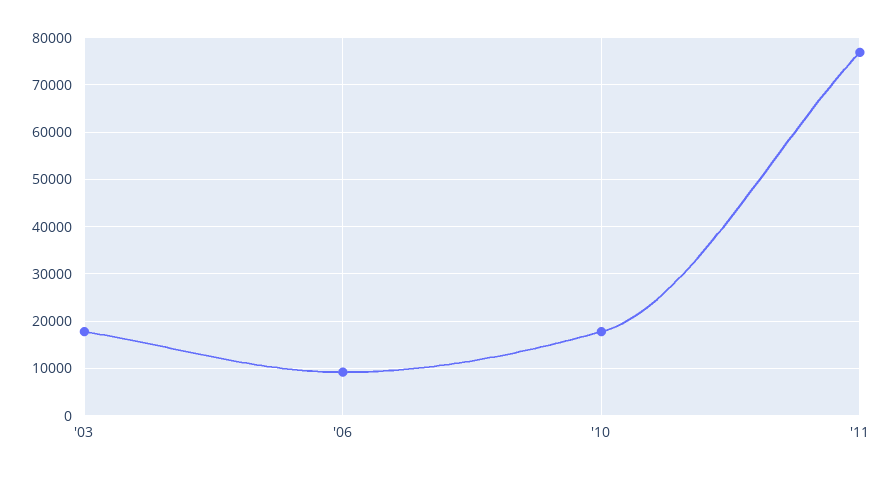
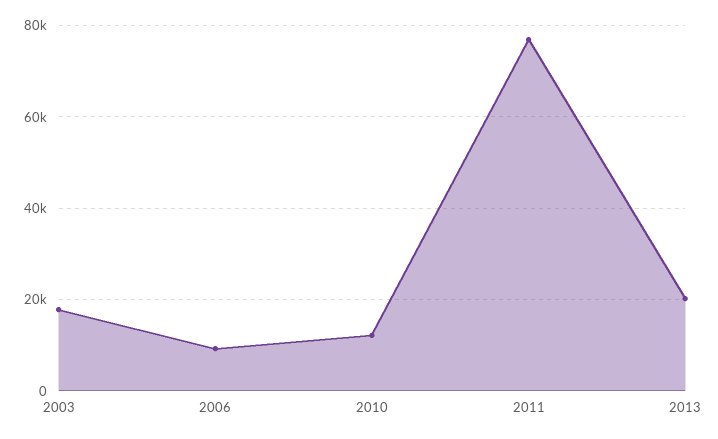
'10: 18000 -> 12000
2013: none -> 20000

